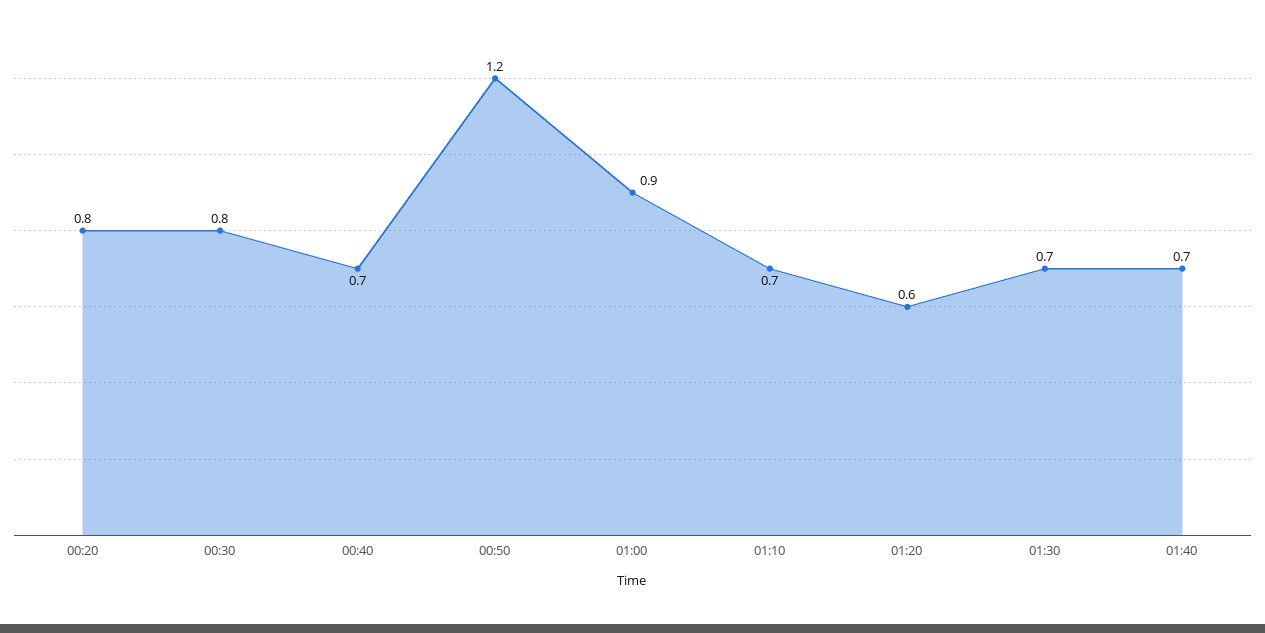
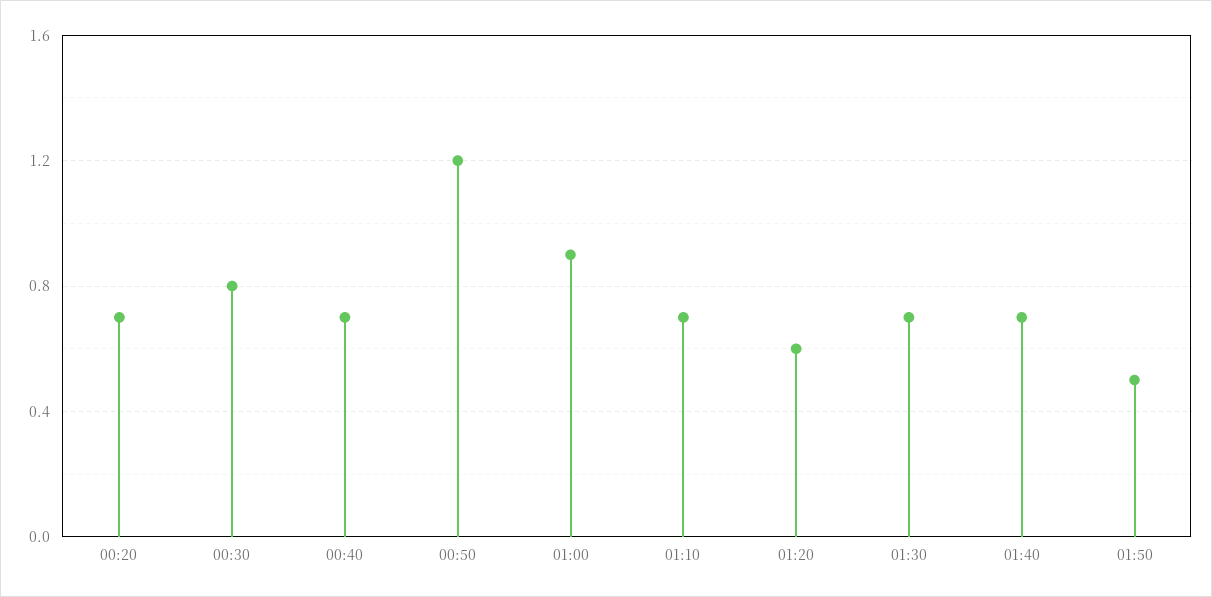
00:20: 0.8 -> 0.7
01:50: none -> 0.5

